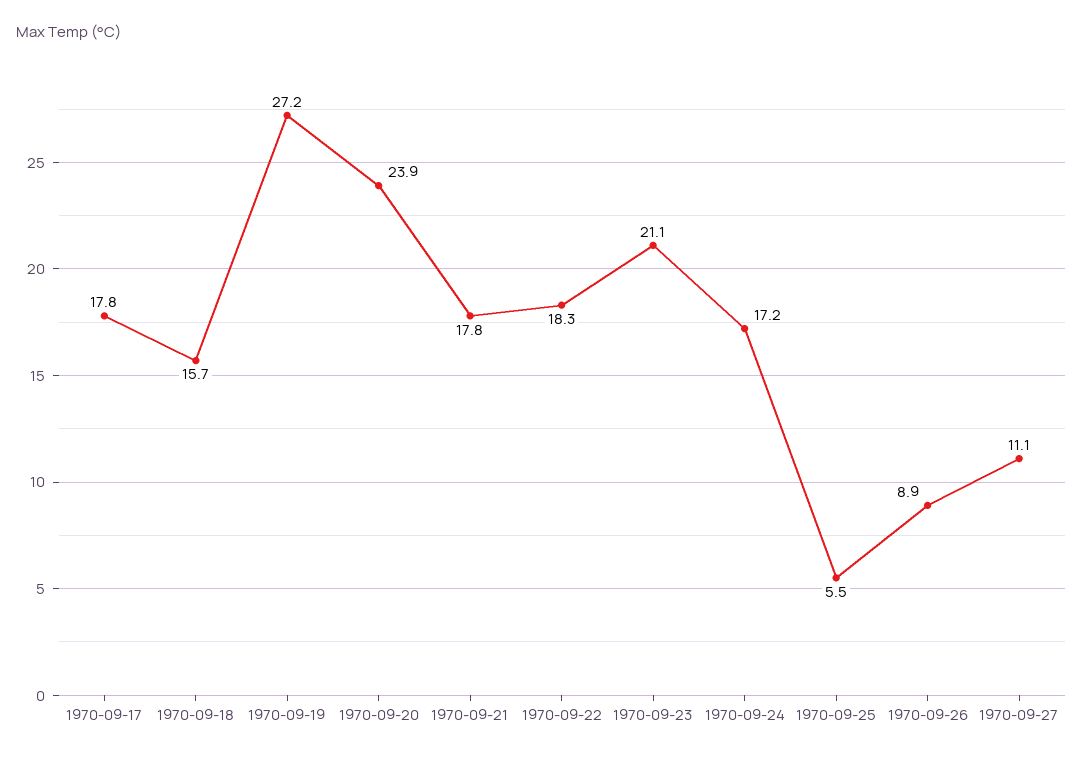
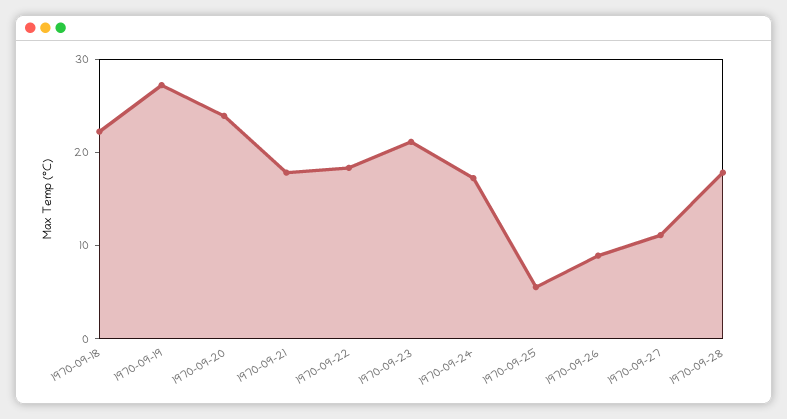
1970-09-17: 17.8 -> none
1970-09-18: 15.7 -> 22
1970-09-28: none -> 18

